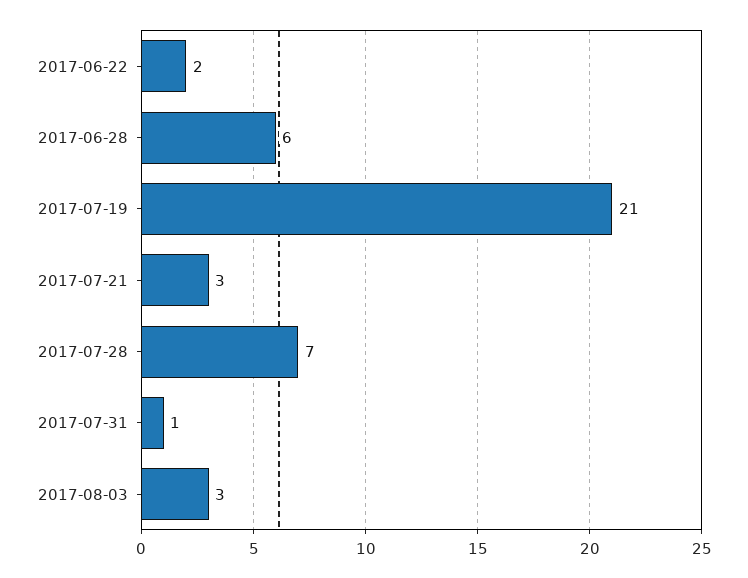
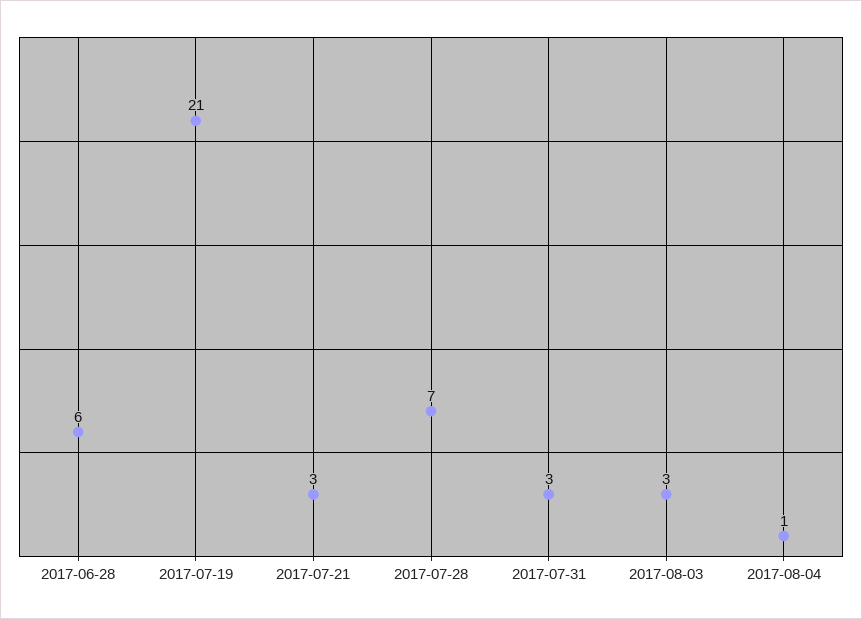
2017-06-22: 2 -> none
2017-07-31: 1 -> 3
2017-08-04: none -> 1

